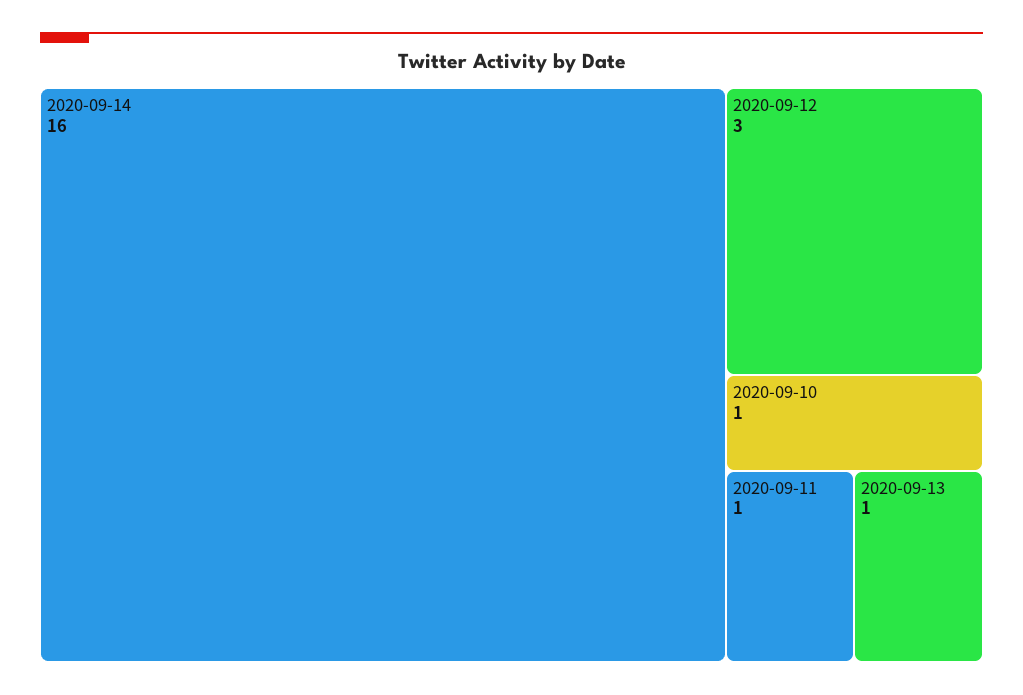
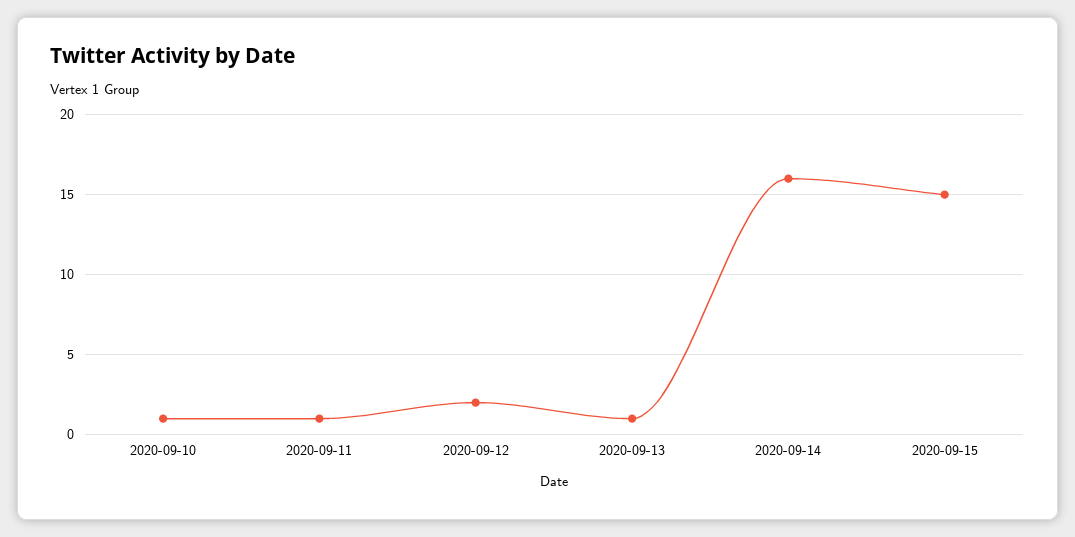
2020-09-12: 3 -> 2
2020-09-15: none -> 15

